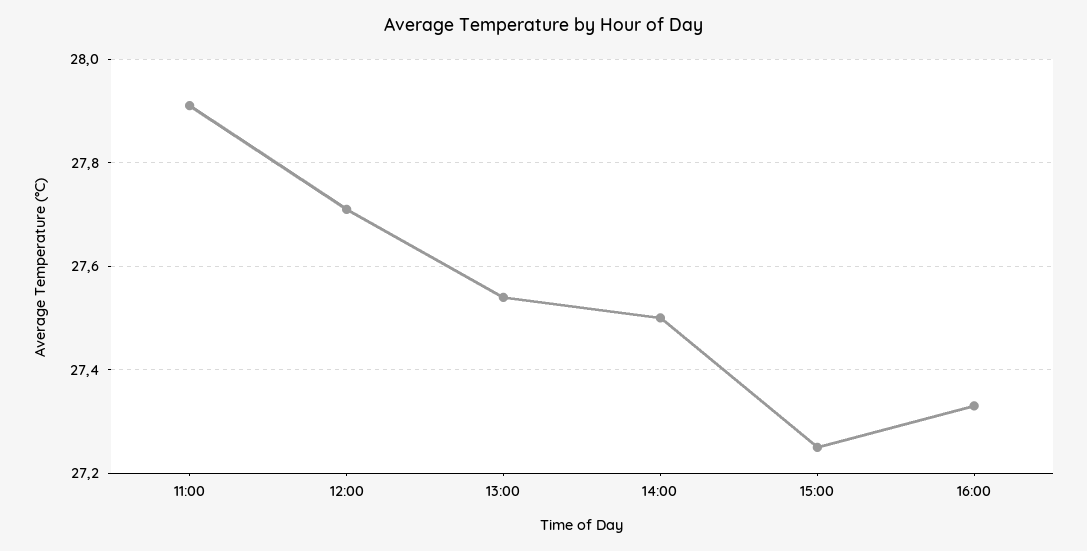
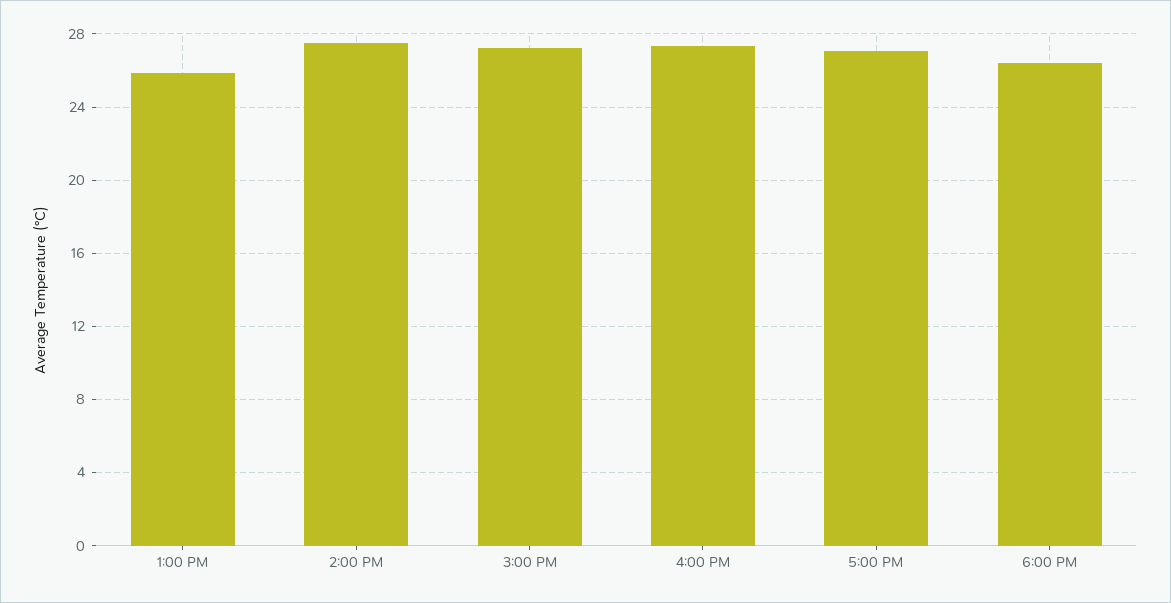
11:00: 27.9 -> none
12:00: 27.7 -> none
13:00: 27.55 -> 26
5:00 PM: none -> 27
6:00 PM: none -> 26.5

